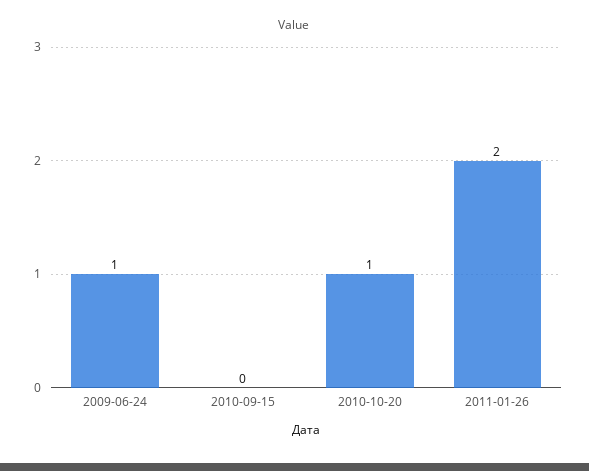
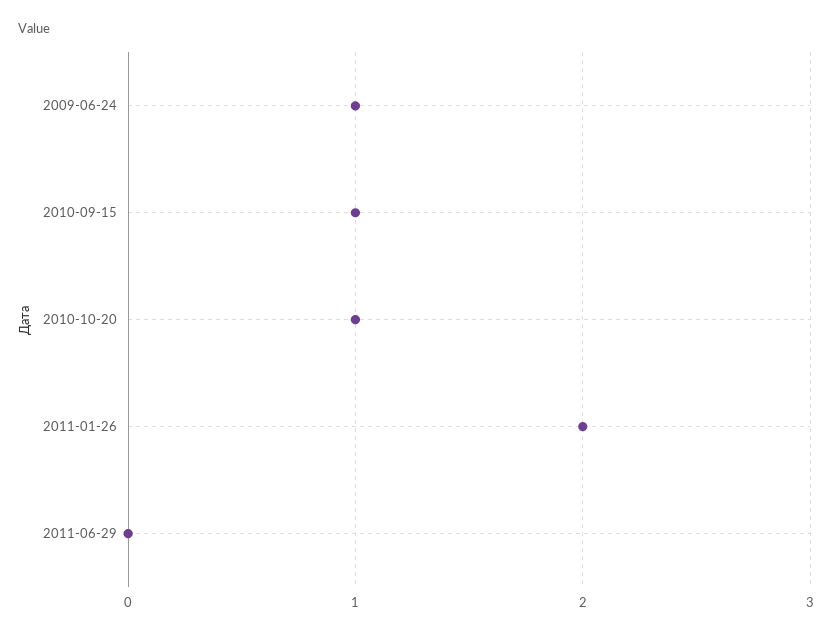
2010-09-15: 0 -> 1
2011-06-29: none -> 0

